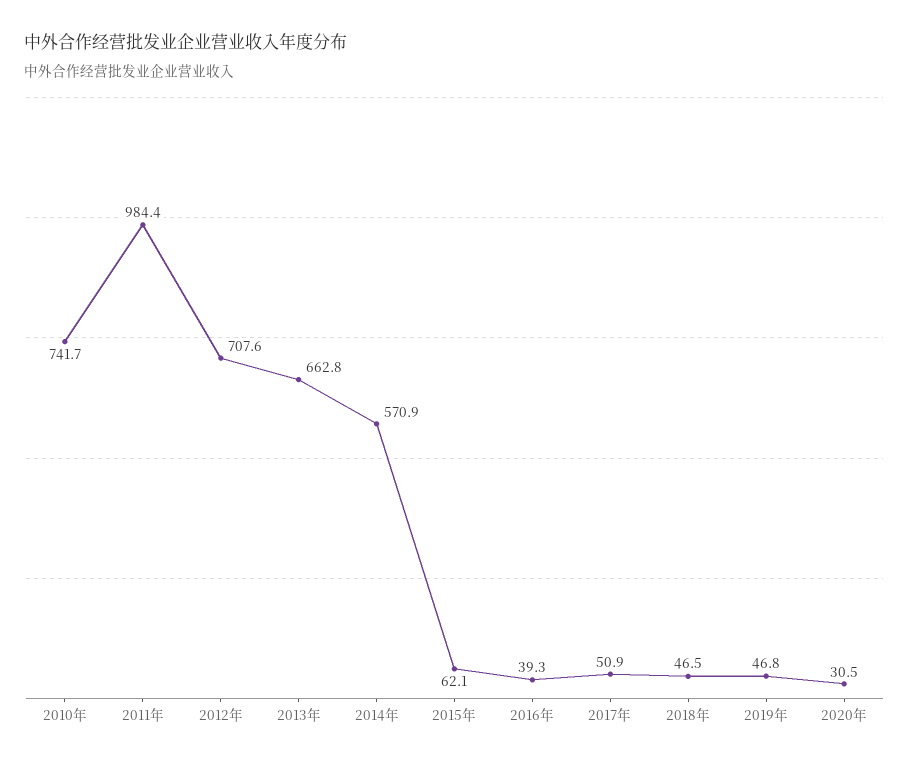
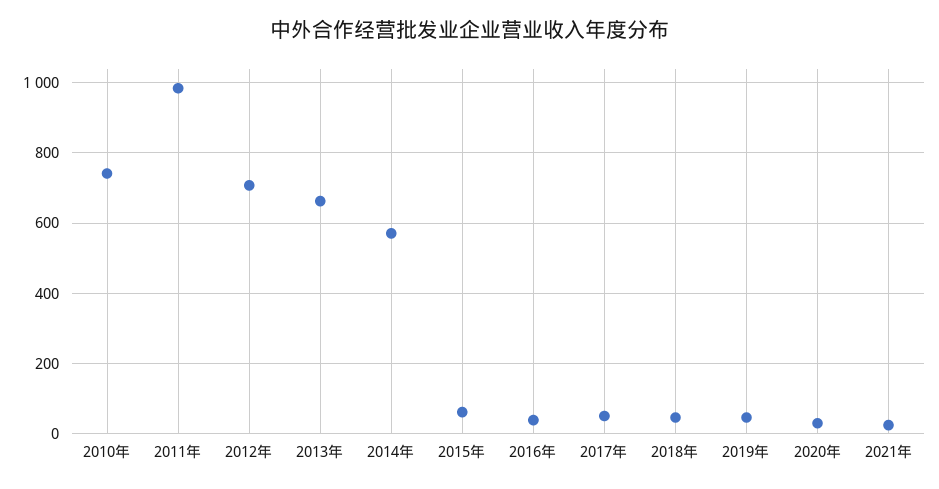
2021年: none -> 20

